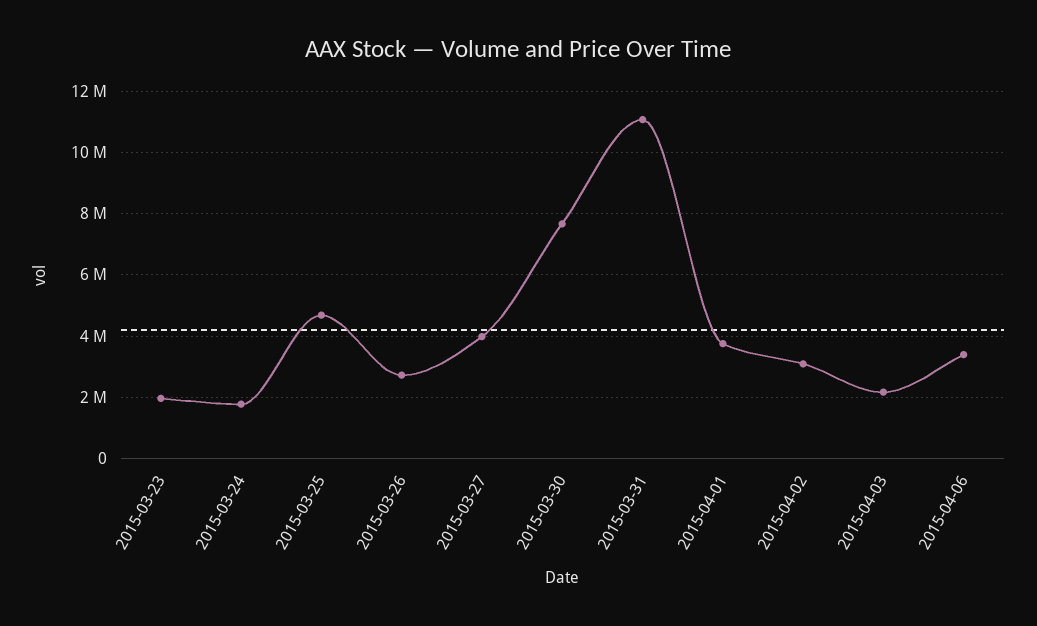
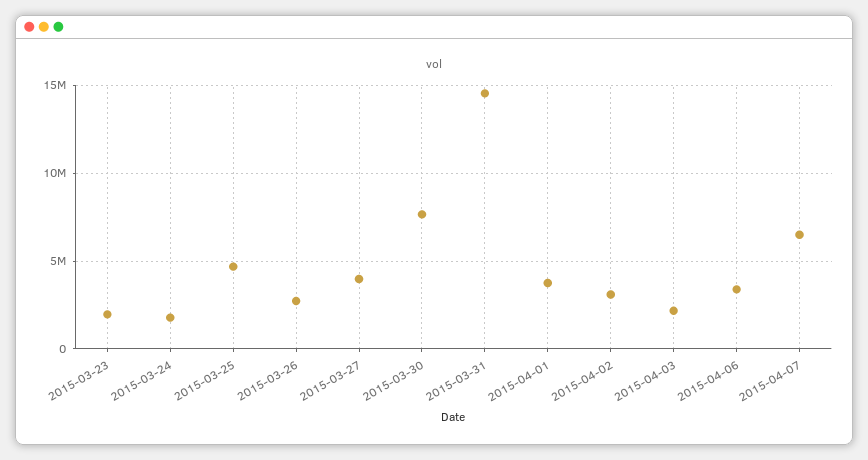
2015-03-31: 11000000 -> 14500000
2015-04-07: none -> 6500000

